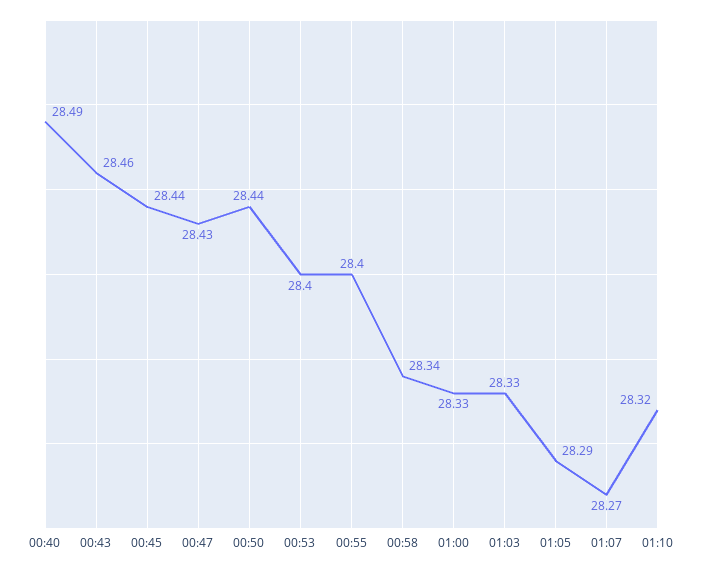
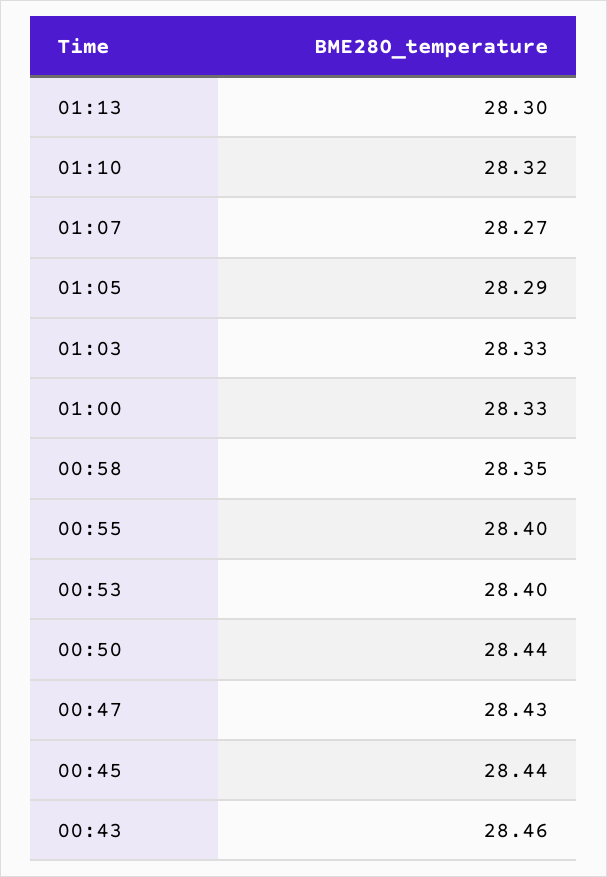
00:40: 28.49 -> none
00:58: 28.34 -> 28.35
01:13: none -> 28.3

